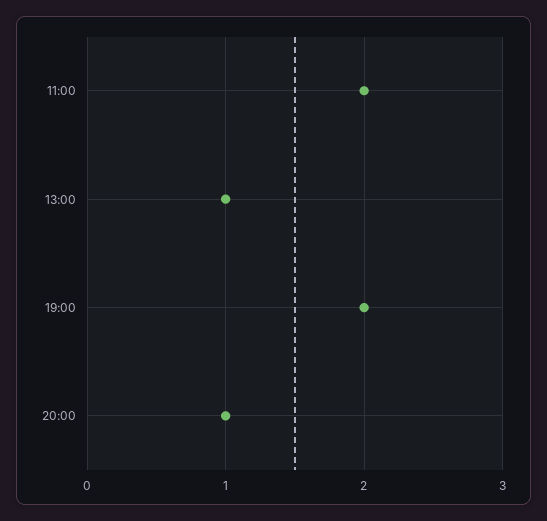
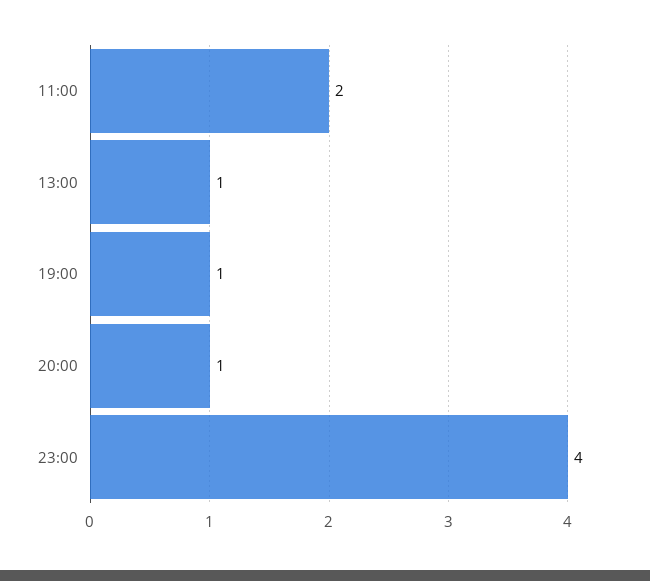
19:00: 2 -> 1
23:00: none -> 4

